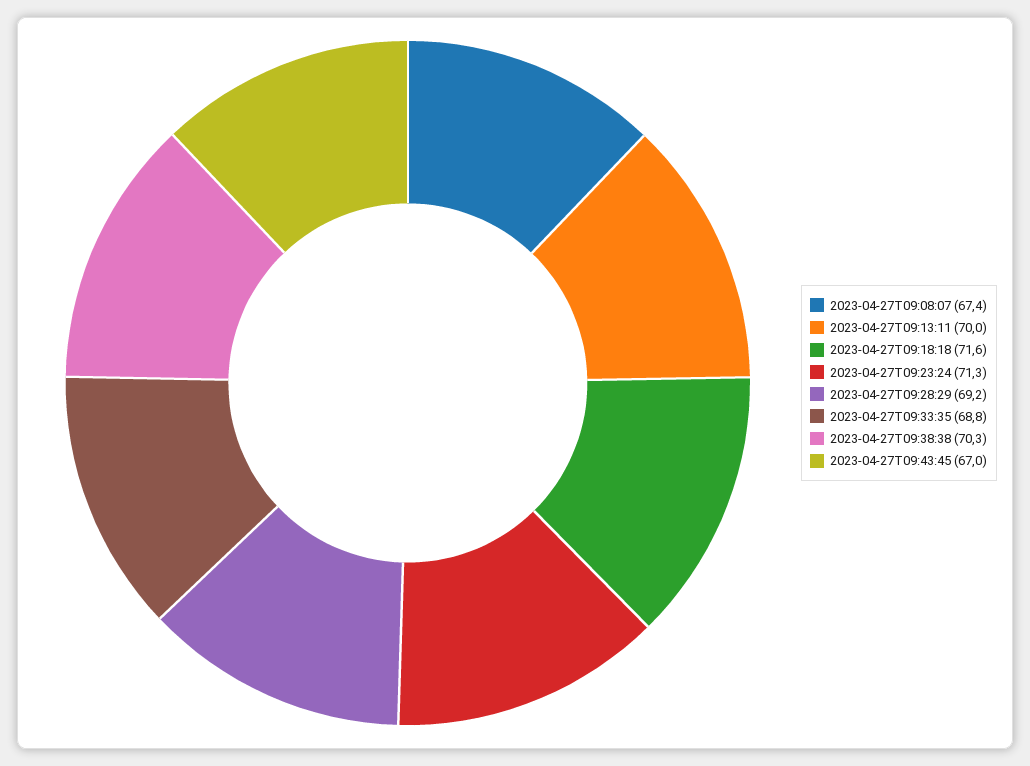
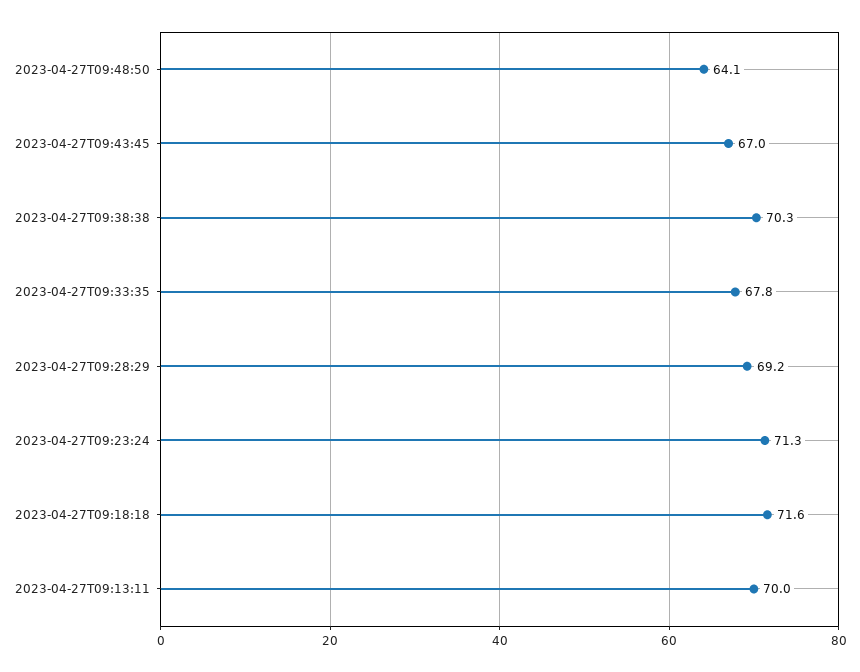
2023-04-27T09:08:07: 67.4 -> none
2023-04-27T09:33:35: 68.8 -> 67.8
2023-04-27T09:48:50: none -> 64.1

